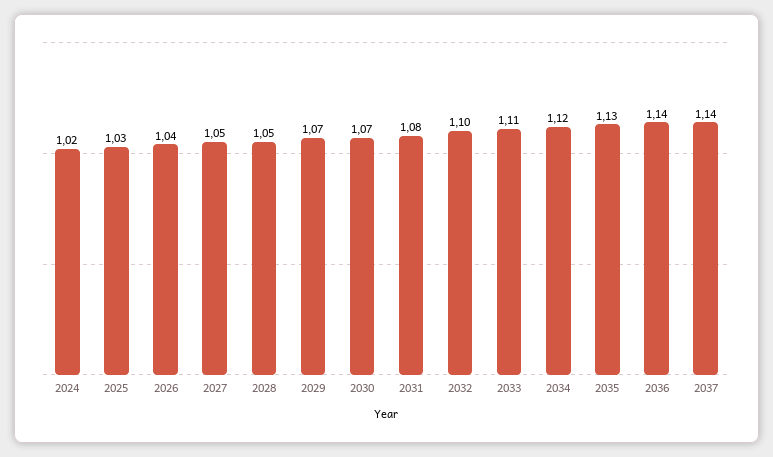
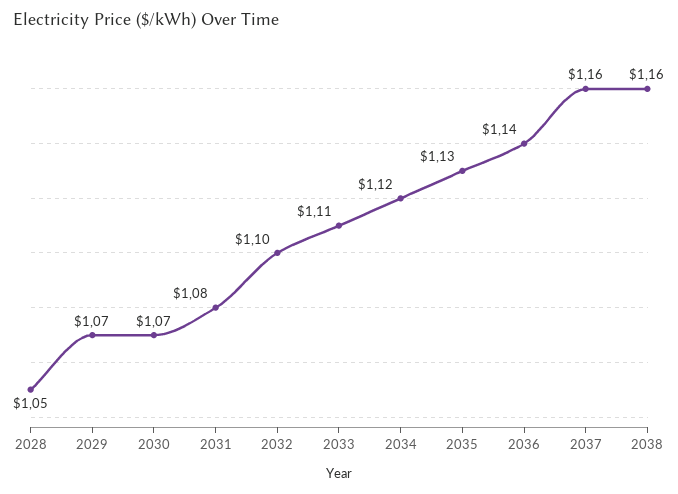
2024: 1.02 -> none
2025: 1.03 -> none
2026: 1.04 -> none
2027: 1.05 -> none
2037: 1.14 -> 1.16
2038: none -> 1.16

